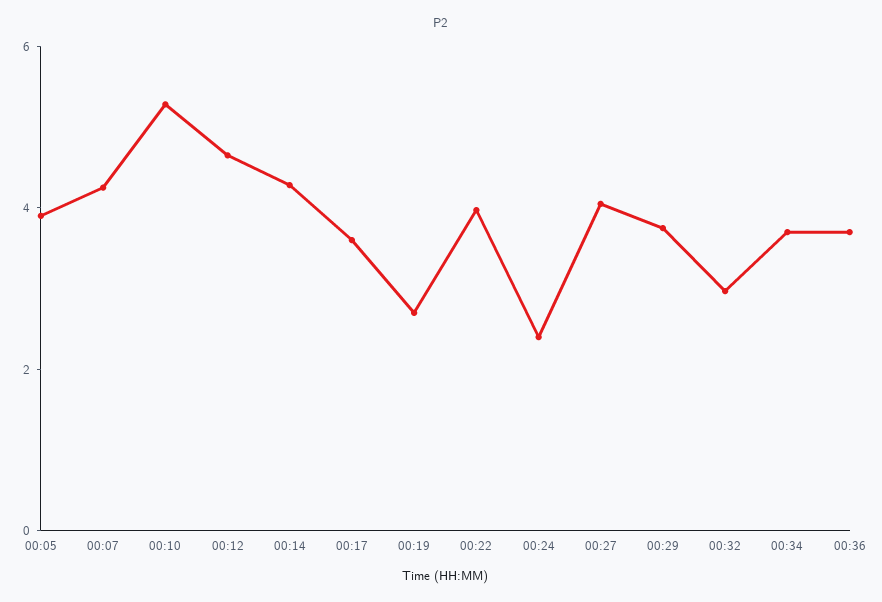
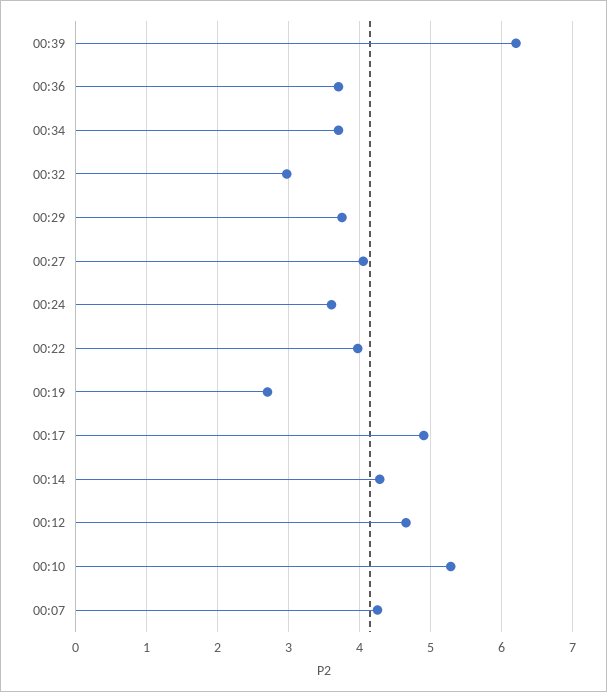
00:05: 4 -> none
00:17: 3.5 -> 4.9
00:24: 2.5 -> 3.6
00:39: none -> 6.2

